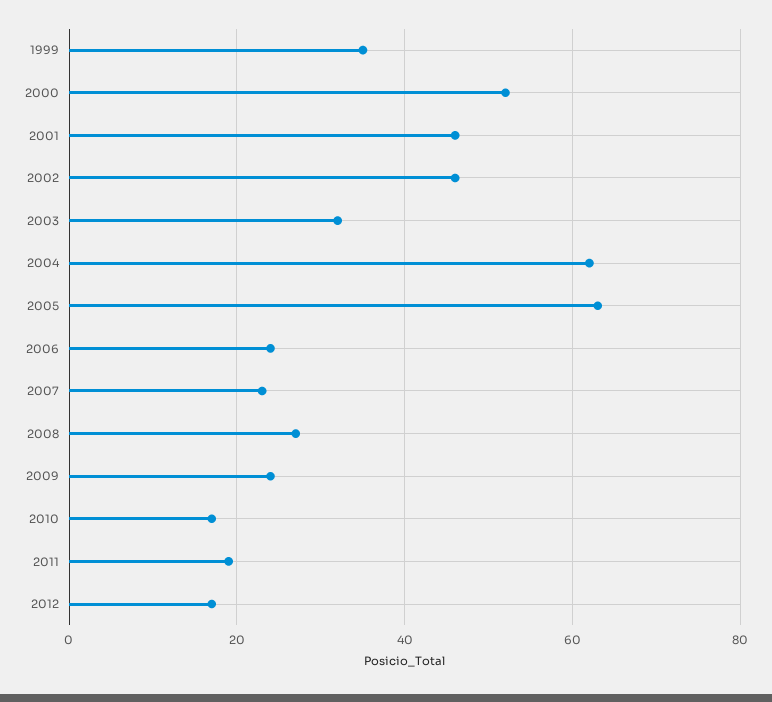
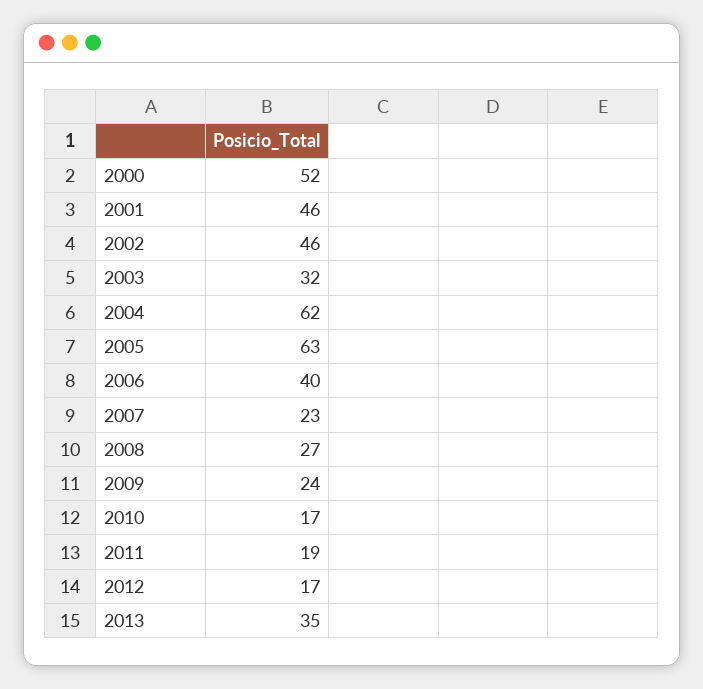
1999: 35 -> none
2006: 25 -> 40
2013: none -> 35

